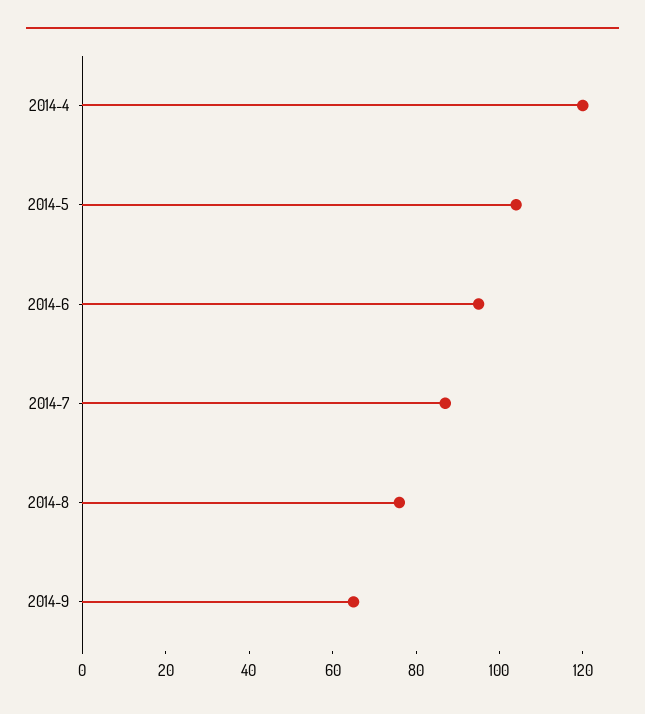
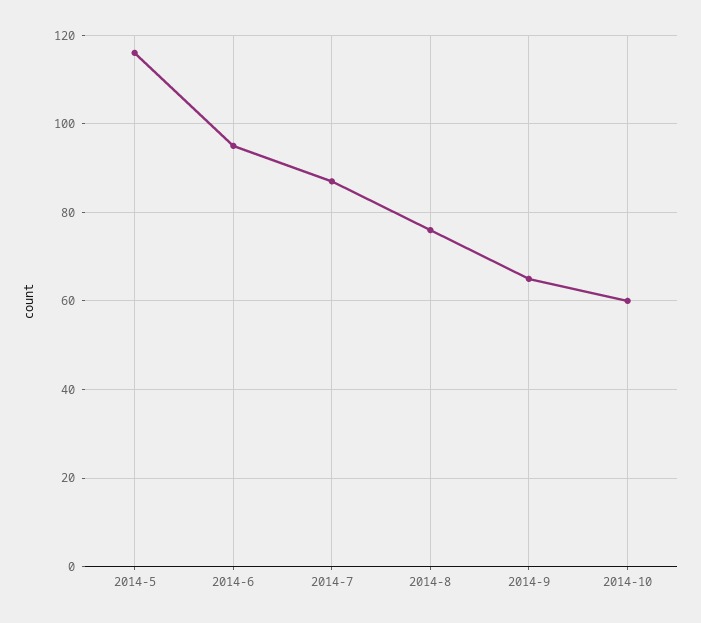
2014-4: 120 -> none
2014-5: 105 -> 115
2014-10: none -> 60

